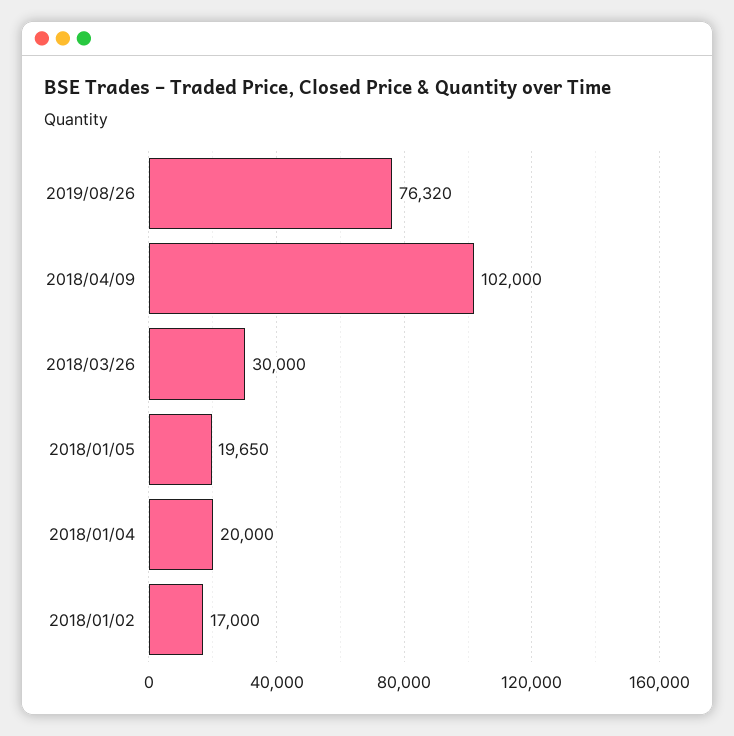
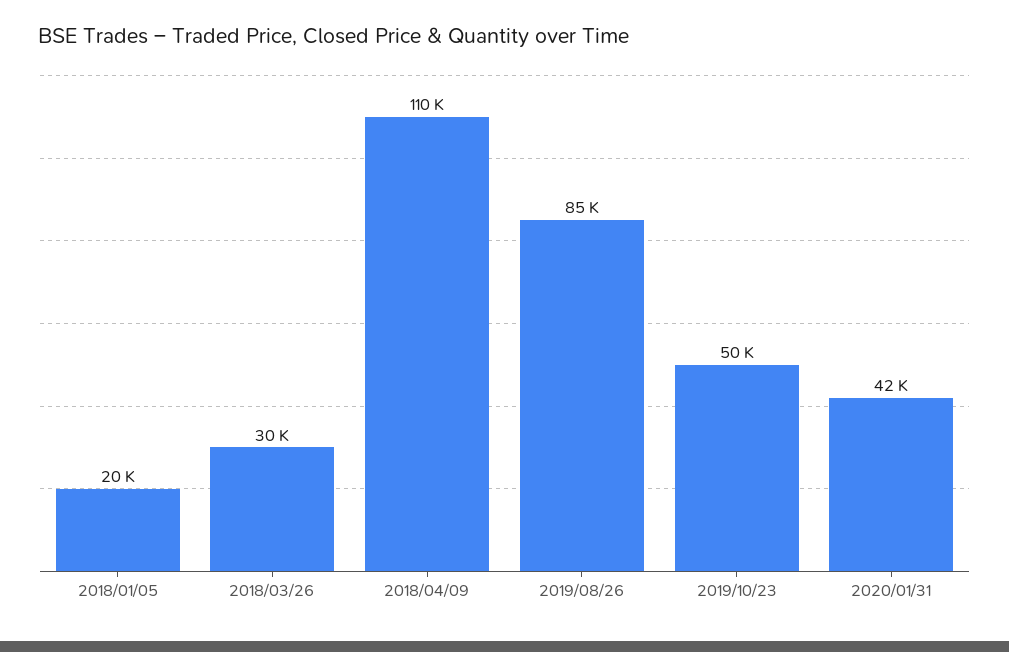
2019/08/26: 76320 -> 85000
2018/04/09: 102000 -> 110000
2018/01/04: 20000 -> none
2018/01/02: 17000 -> none
2019/10/23: none -> 50000
2020/01/31: none -> 42000

